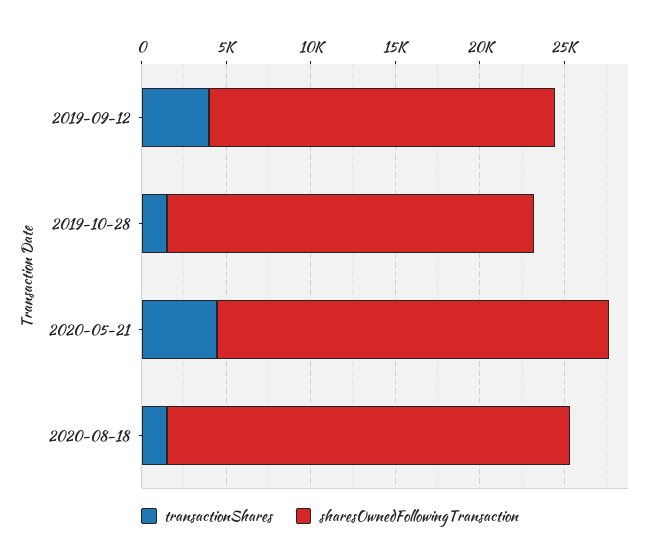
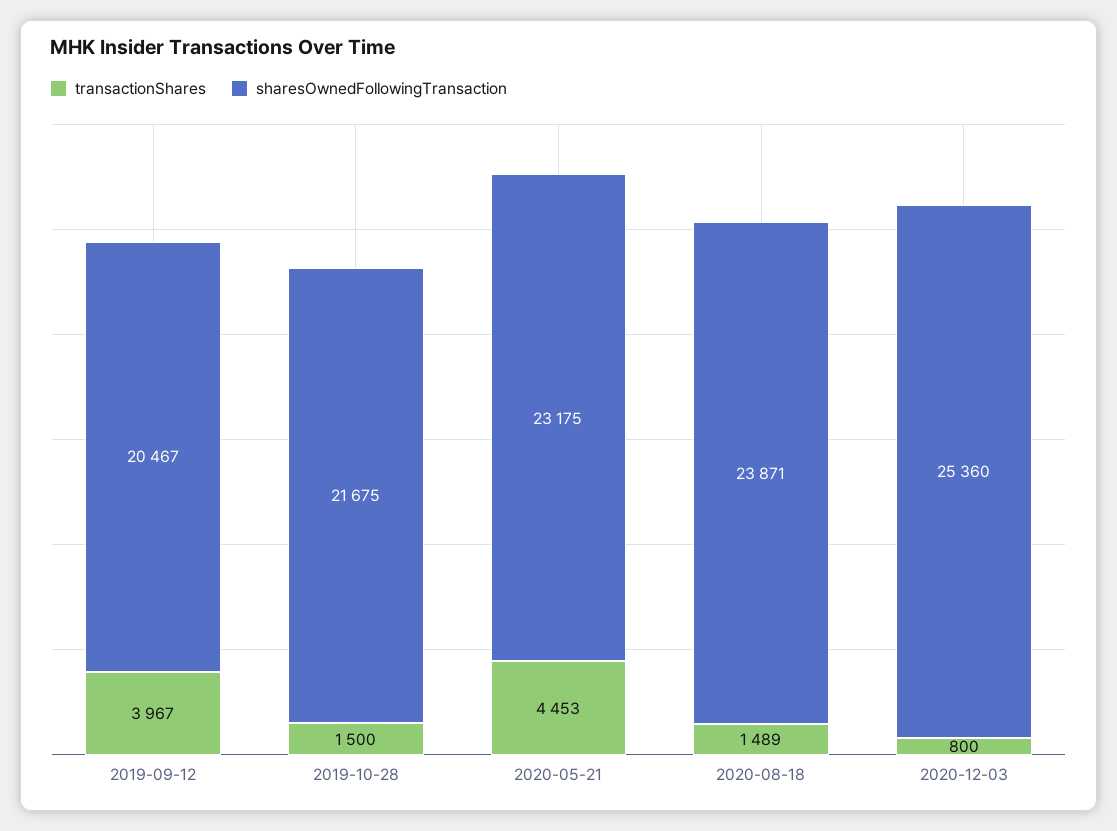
transactionShares, 2020-12-03: none -> 800
sharesOwnedFollowingTransaction, 2020-12-03: none -> 25360

